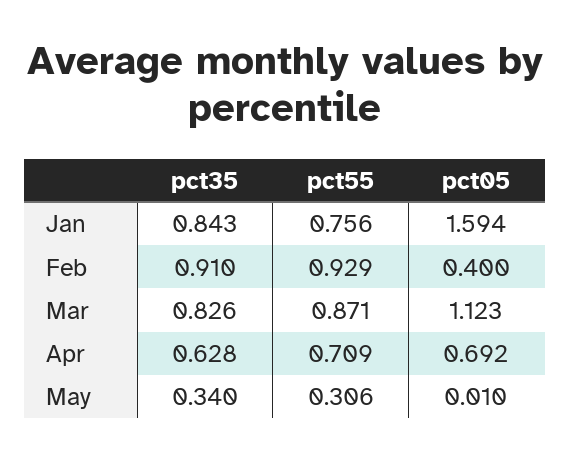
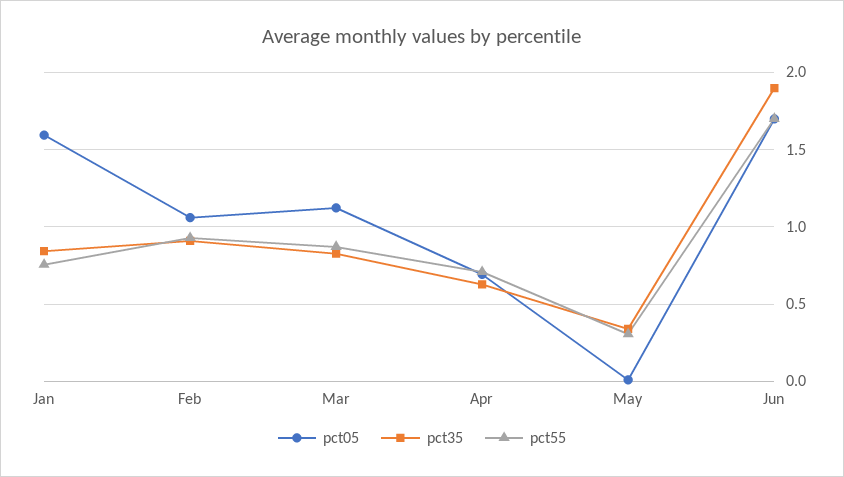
pct05, Feb: 0.4 -> 1.05
pct05, Jun: none -> 1.7
pct35, Jun: none -> 1.9
pct55, Jun: none -> 1.7

